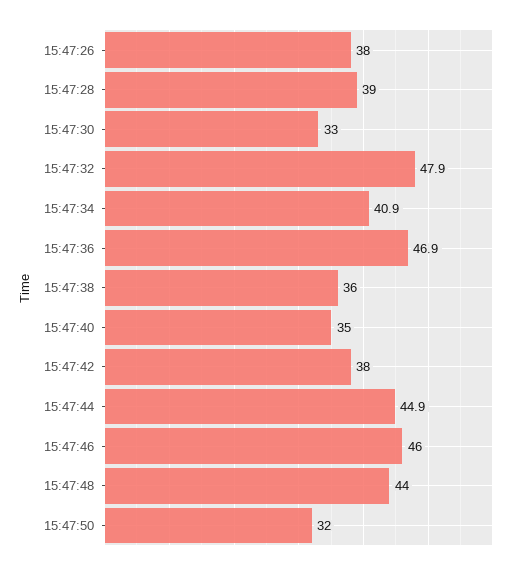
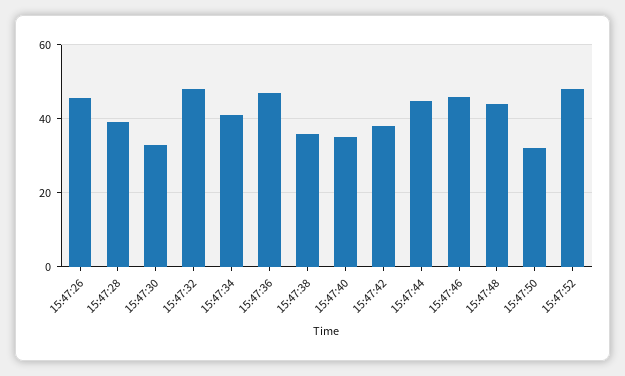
15:47:26: 38 -> 46
15:47:52: none -> 48

